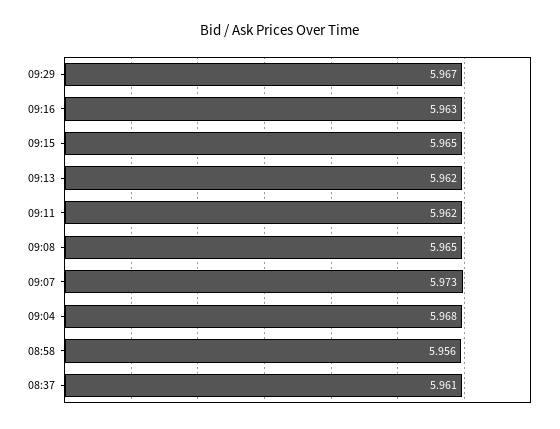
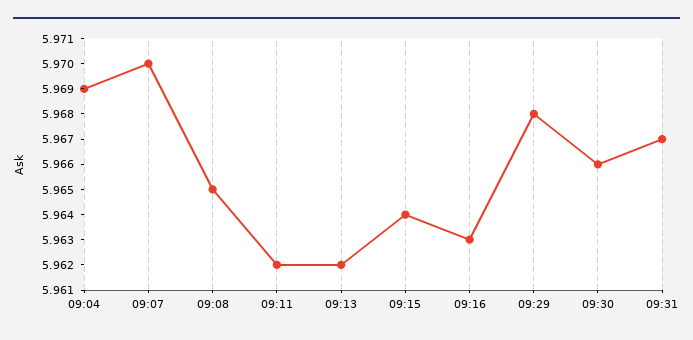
09:29: 5.967 -> 5.968
09:15: 5.965 -> 5.964
09:07: 5.973 -> 5.97
09:04: 5.968 -> 5.969
08:58: 5.956 -> none
08:37: 5.961 -> none
09:30: none -> 5.966
09:31: none -> 5.967

